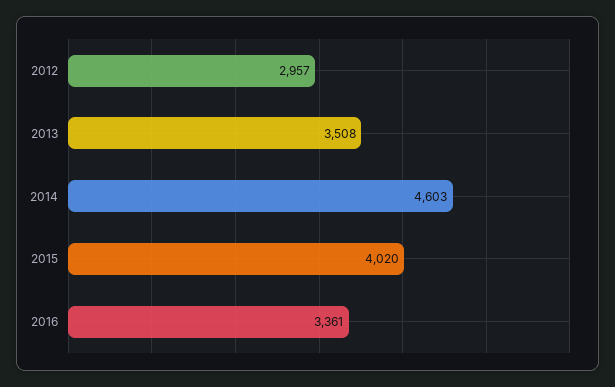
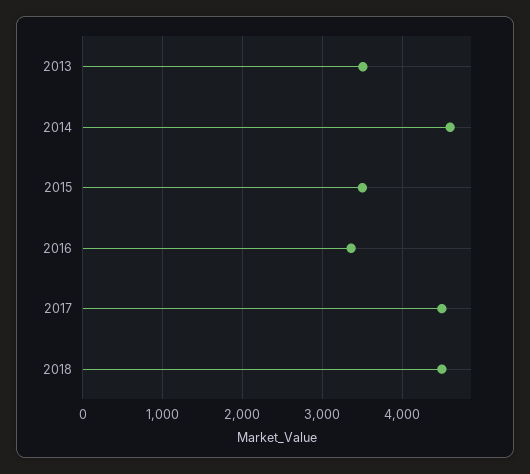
2012: 2957 -> none
2015: 4020 -> 3500
2017: none -> 4500
2018: none -> 4500

